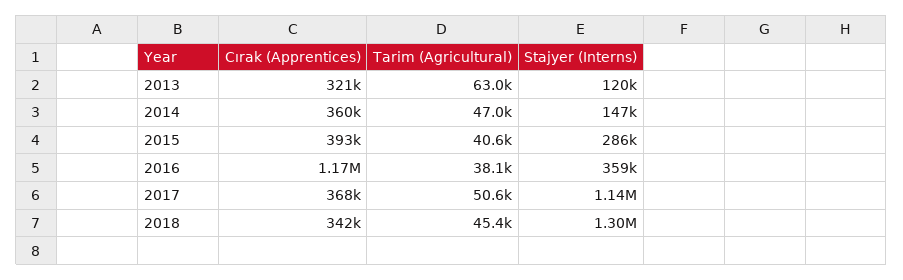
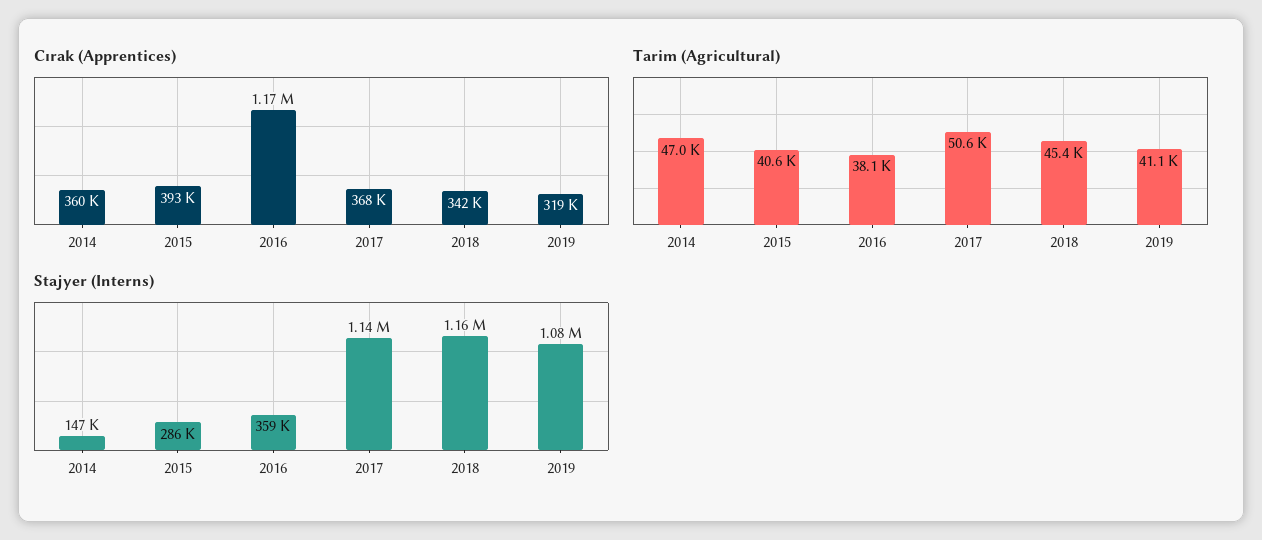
Cırak (Apprentices), 2013: 321000 -> none
Tarim (Agricultural), 2013: 63000 -> none
Stajyer (Interns), 2013: 120000 -> none
Stajyer (Interns), 2018: 1300000 -> 1160000
Cırak (Apprentices), 2019: none -> 319000
Tarim (Agricultural), 2019: none -> 41100
Stajyer (Interns), 2019: none -> 1080000

